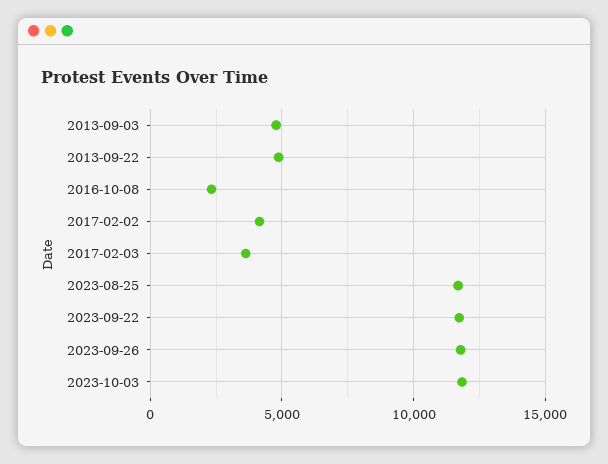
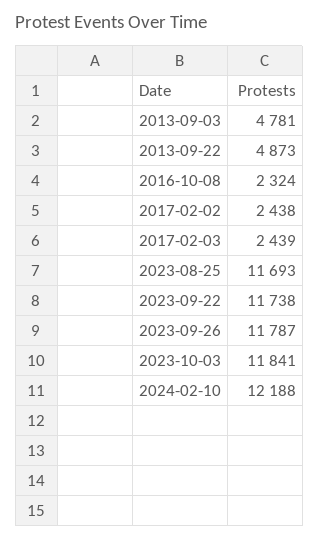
2017-02-02: 4000 -> 2438
2017-02-03: 3500 -> 2439
2024-02-10: none -> 12188

